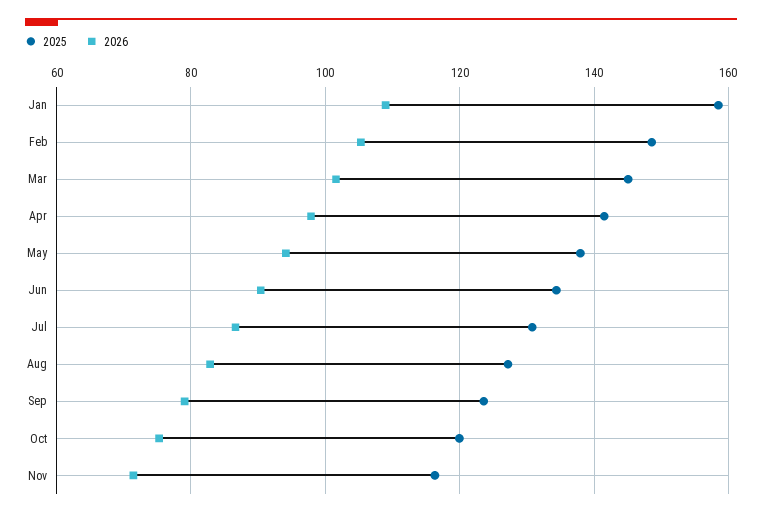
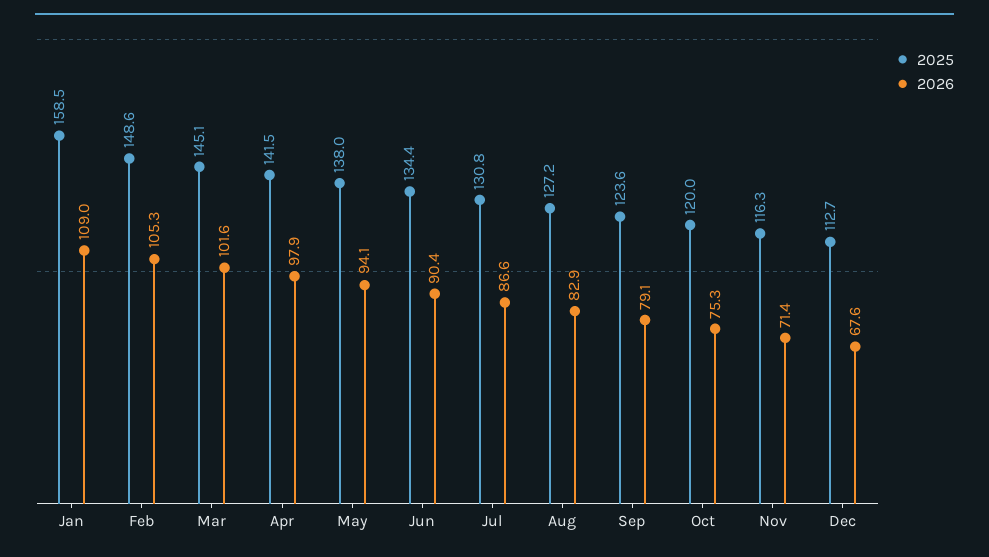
2025, Dec: none -> 112.7
2026, Dec: none -> 67.6

